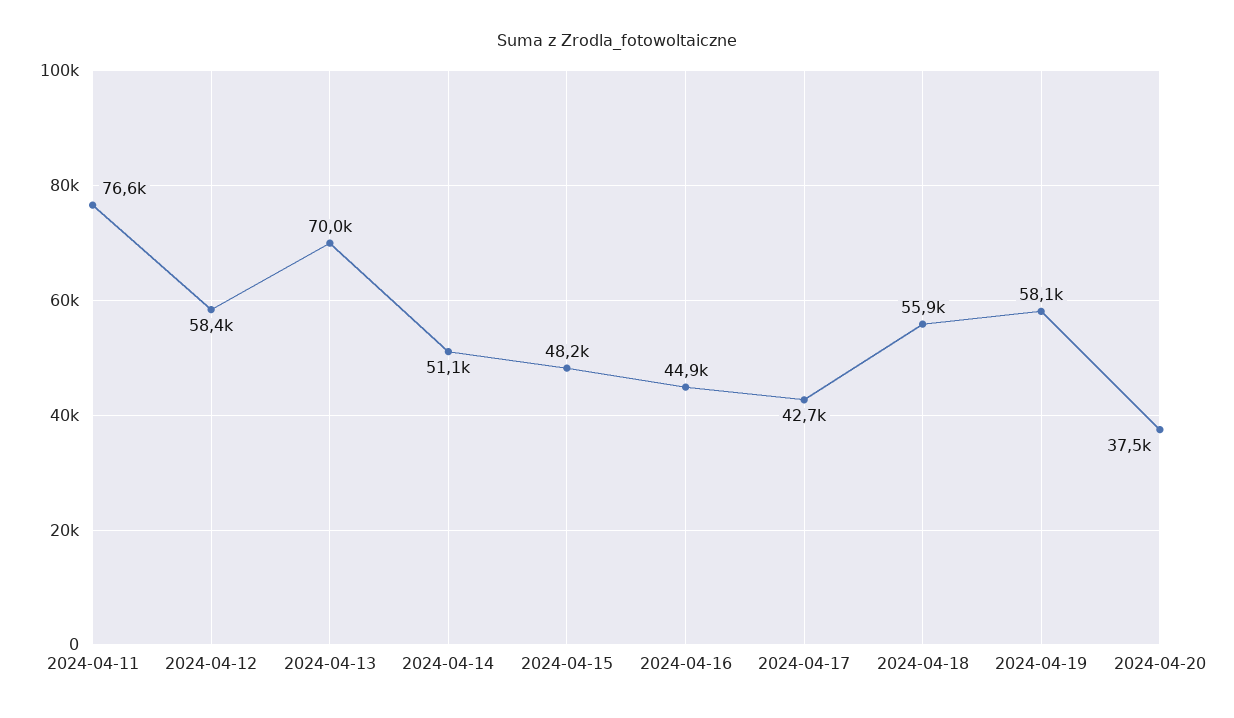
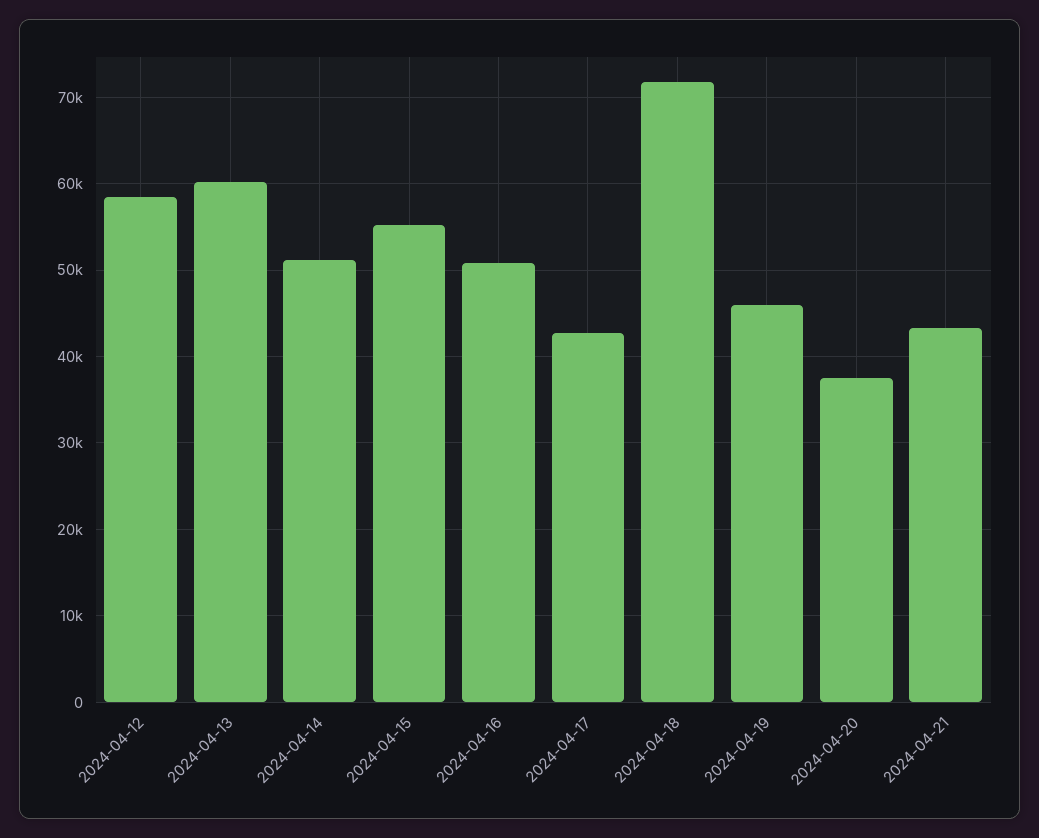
2024-04-11: 76600 -> none
2024-04-13: 70000 -> 60000
2024-04-15: 48200 -> 55000
2024-04-16: 44900 -> 51000
2024-04-18: 55900 -> 72000
2024-04-19: 58100 -> 46000
2024-04-21: none -> 43000

